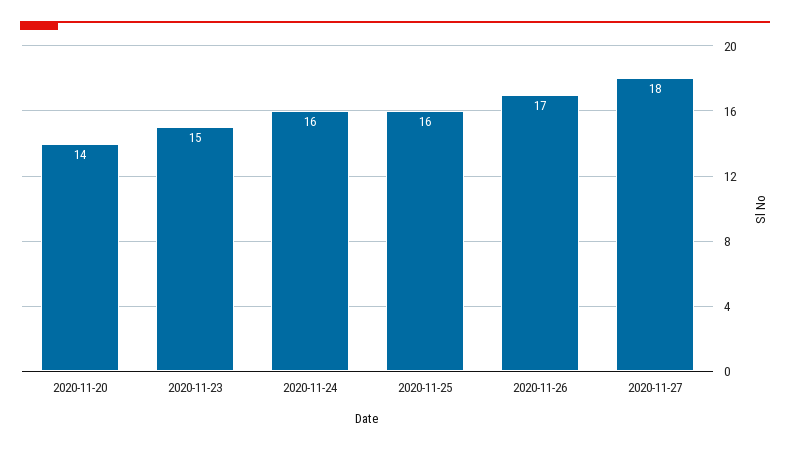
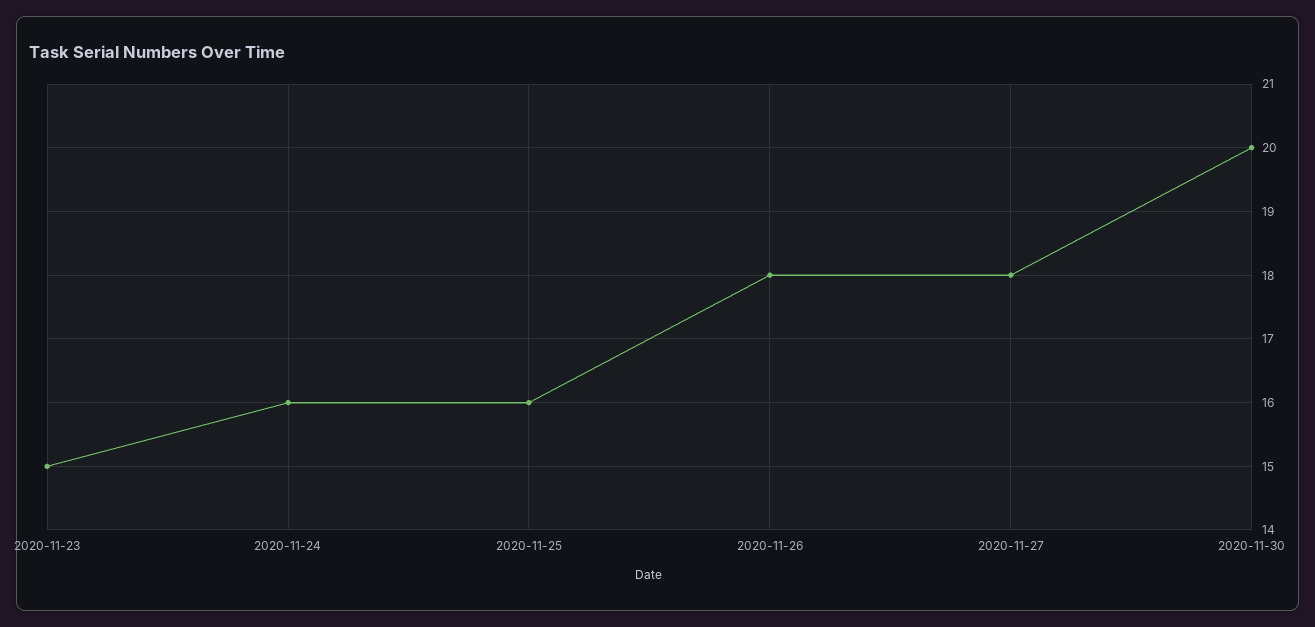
2020-11-20: 14 -> none
2020-11-26: 17 -> 18
2020-11-30: none -> 20

